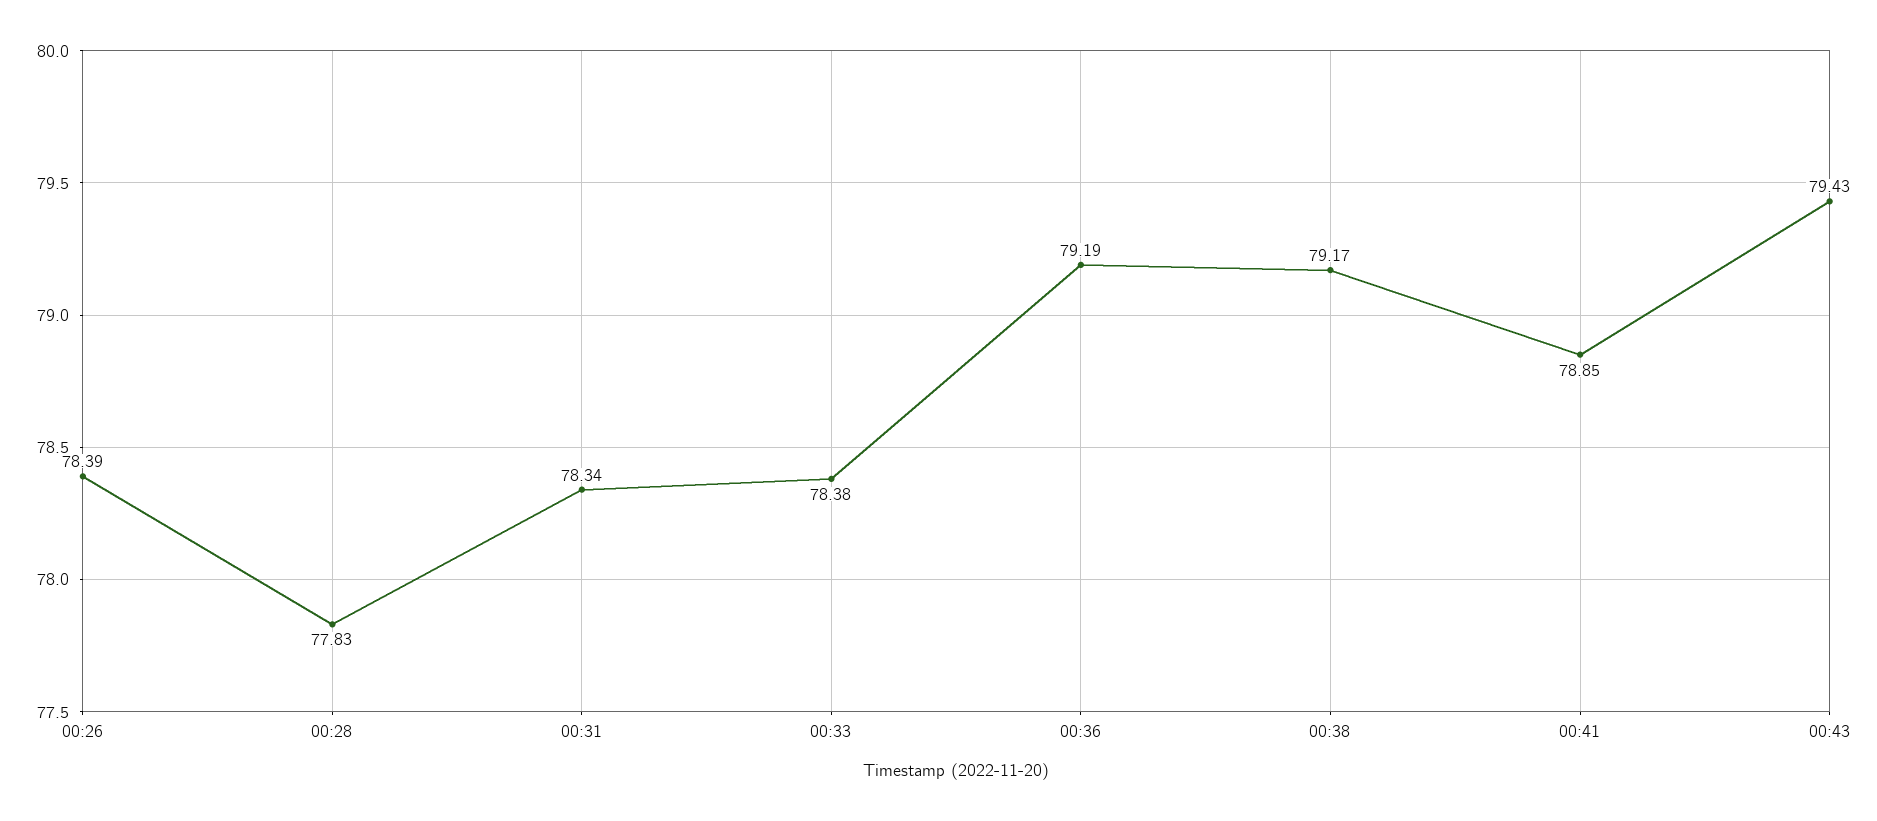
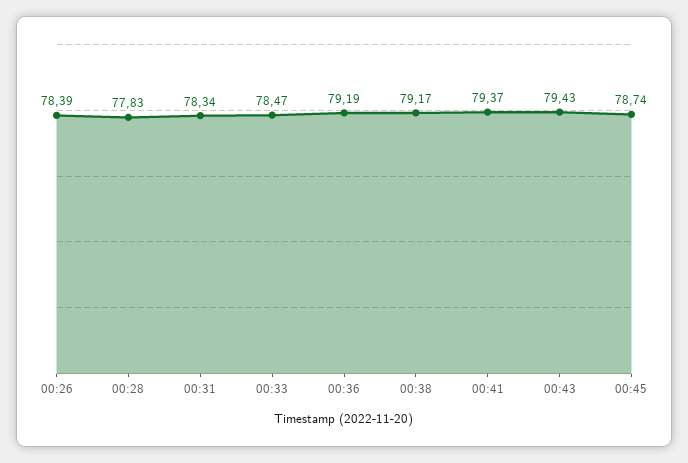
00:33: 78.38 -> 78.47
00:41: 78.85 -> 79.37
00:45: none -> 78.74

